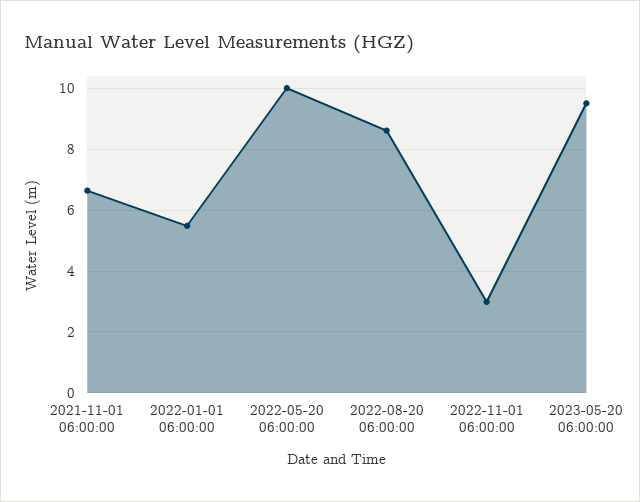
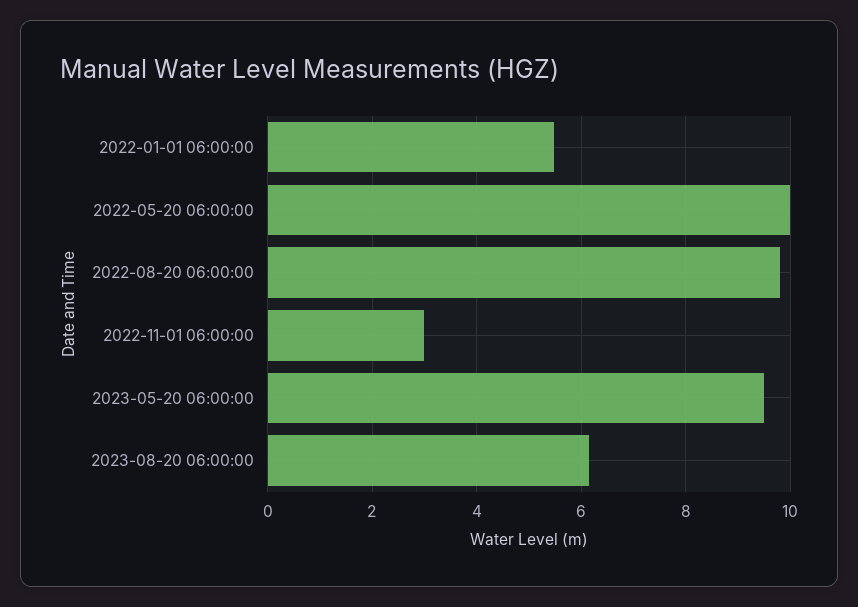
2021-11-01 06:00:00: 6.6 -> none
2022-08-20 06:00:00: 8.6 -> 9.8
2023-08-20 06:00:00: none -> 6.2

